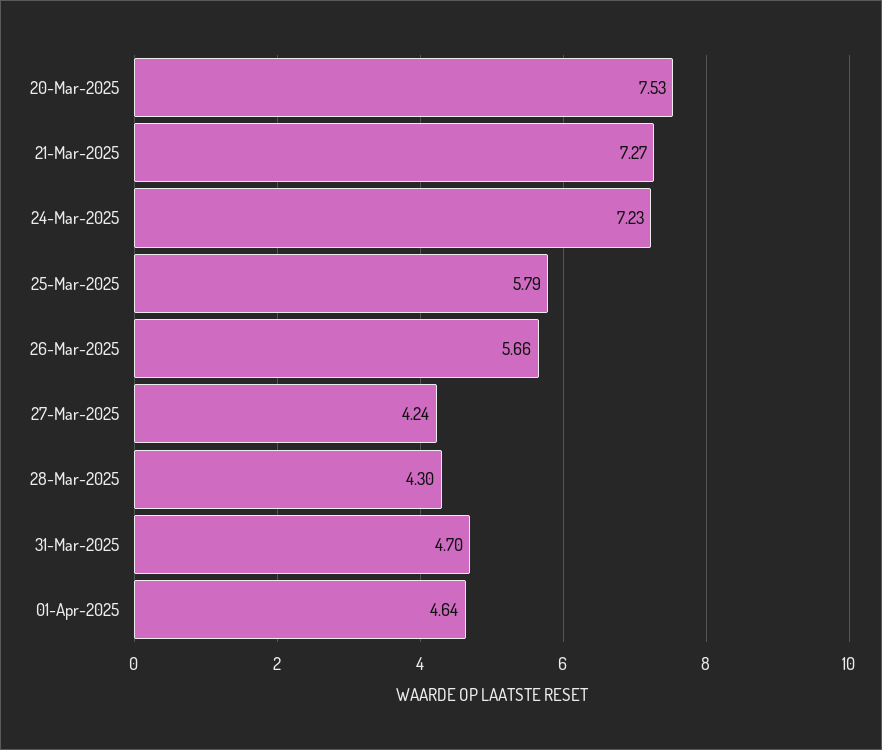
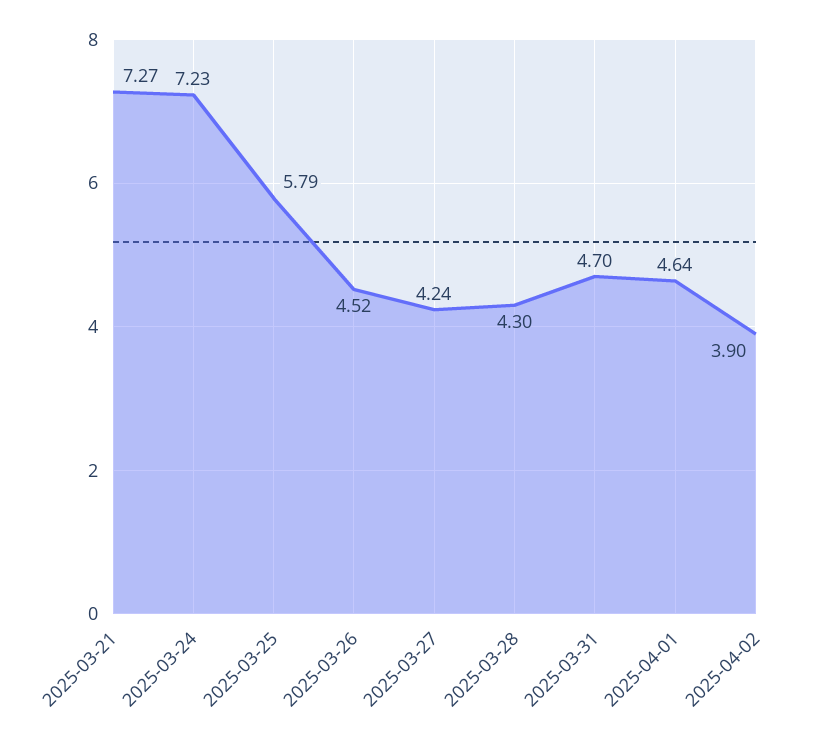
20-Mar-2025: 7.53 -> none
26-Mar-2025: 5.66 -> 4.52
2025-04-02: none -> 3.9

